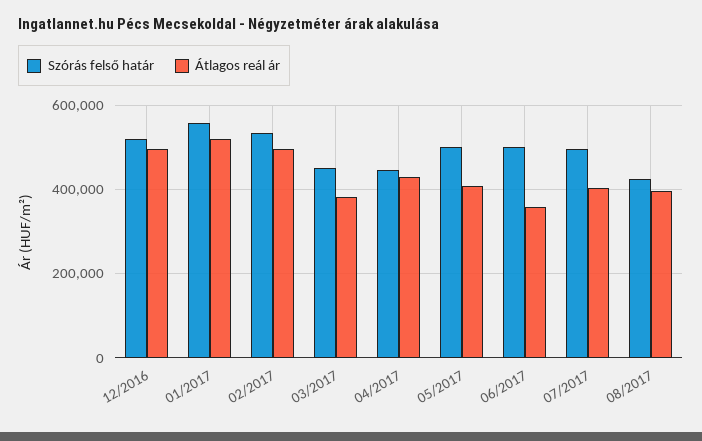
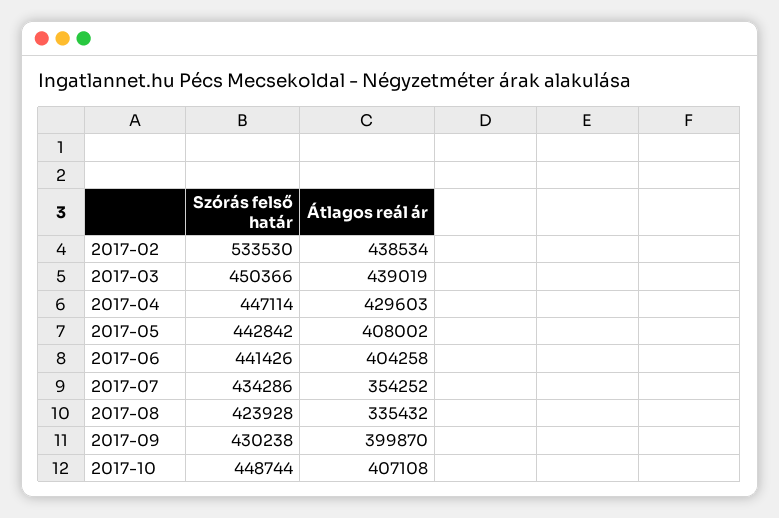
Szórás felső határ, 12/2016: 520000 -> none
Átlagos reál ár, 12/2016: 500000 -> none
Szórás felső határ, 01/2017: 560000 -> none
Átlagos reál ár, 01/2017: 520000 -> none
Átlagos reál ár, 02/2017: 500000 -> 438534
Átlagos reál ár, 03/2017: 380000 -> 439019
Szórás felső határ, 05/2017: 500000 -> 442842
Szórás felső határ, 06/2017: 500000 -> 441426
Átlagos reál ár, 06/2017: 360000 -> 404258
Szórás felső határ, 07/2017: 500000 -> 434286
Átlagos reál ár, 07/2017: 400000 -> 354252
Átlagos reál ár, 08/2017: 400000 -> 335432
Szórás felső határ, 2017-09: none -> 430238
Átlagos reál ár, 2017-09: none -> 399870
Szórás felső határ, 2017-10: none -> 448744
Átlagos reál ár, 2017-10: none -> 407108

